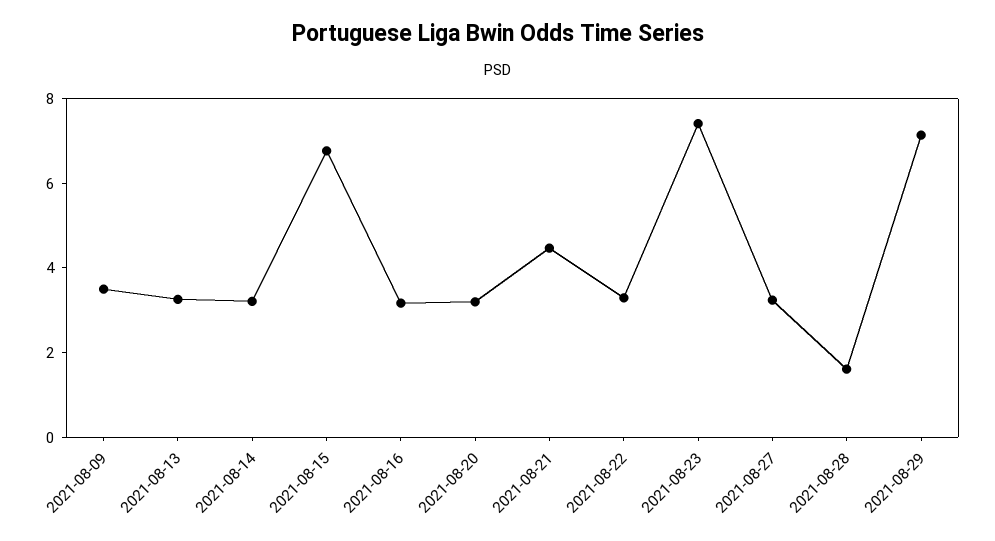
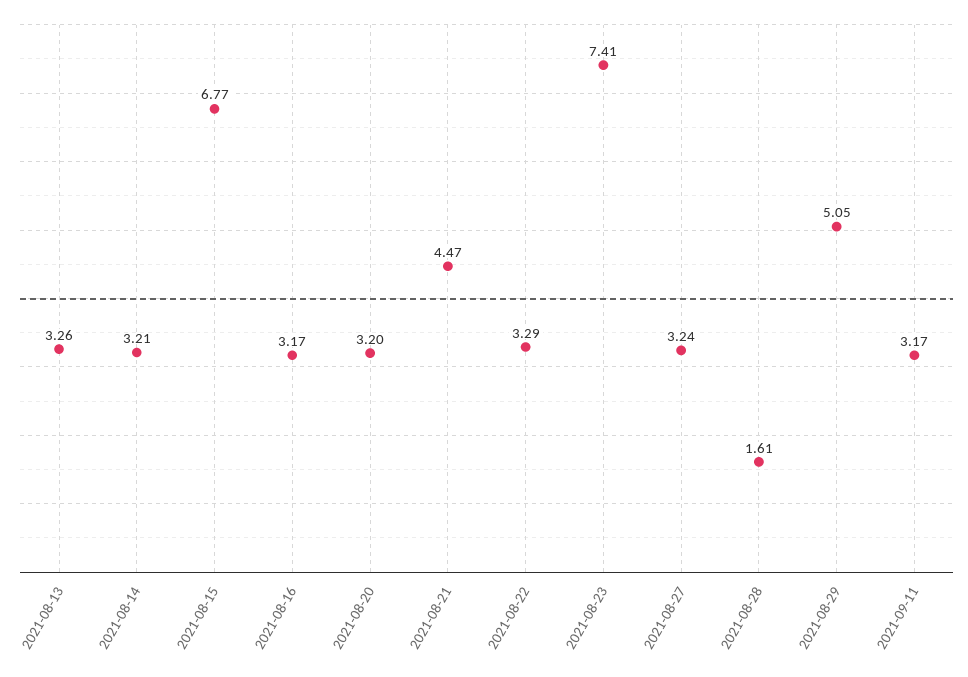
2021-08-09: 3.5 -> none
2021-08-29: 7 -> 5.05
2021-09-11: none -> 3.17

